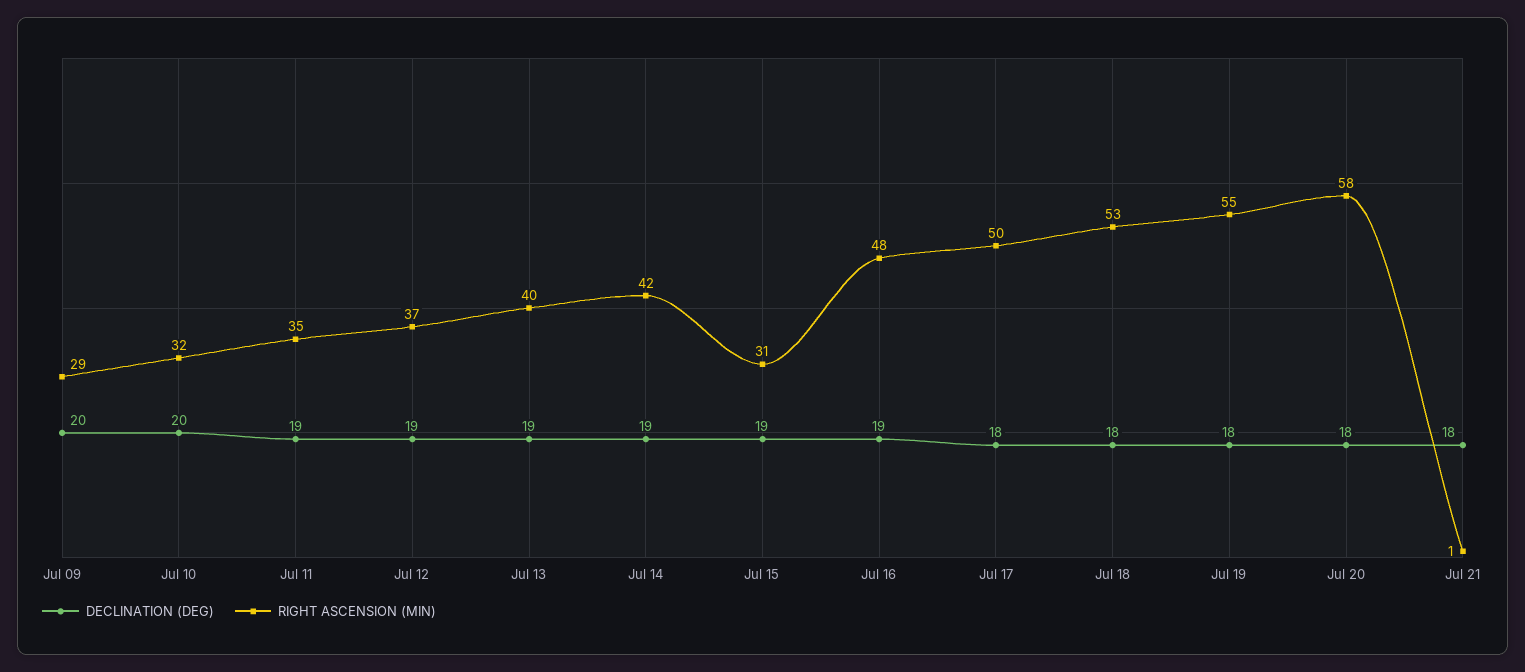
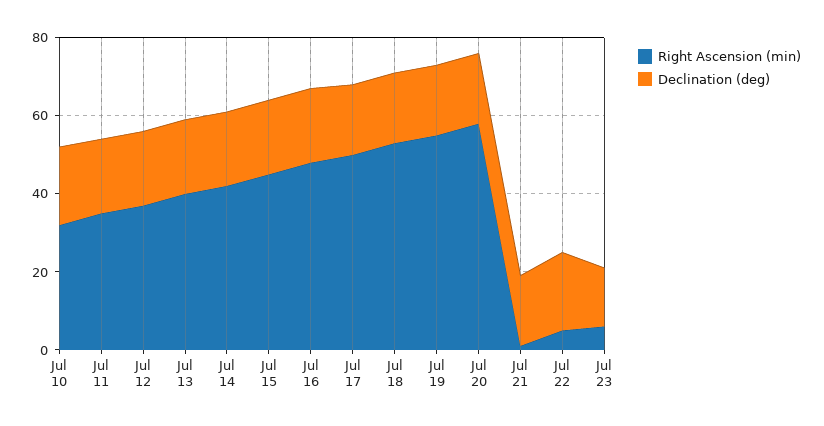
DECLINATION (DEG), Jul 09: 20 -> none
RIGHT ASCENSION (MIN), Jul 09: 29 -> none
RIGHT ASCENSION (MIN), Jul 15: 31 -> 45
RIGHT ASCENSION (MIN), Jul 22: none -> 5
DECLINATION (DEG), Jul 22: none -> 20
RIGHT ASCENSION (MIN), Jul 23: none -> 5
DECLINATION (DEG), Jul 23: none -> 15

